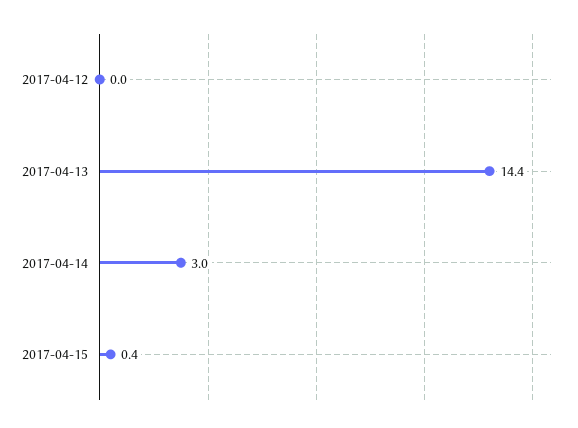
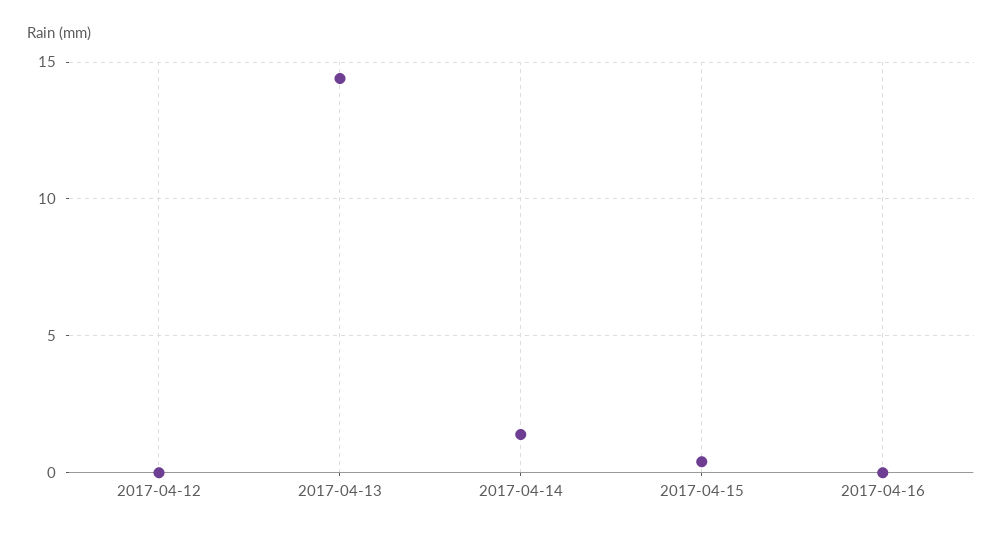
2017-04-14: 3 -> 1.5
2017-04-16: none -> 0

